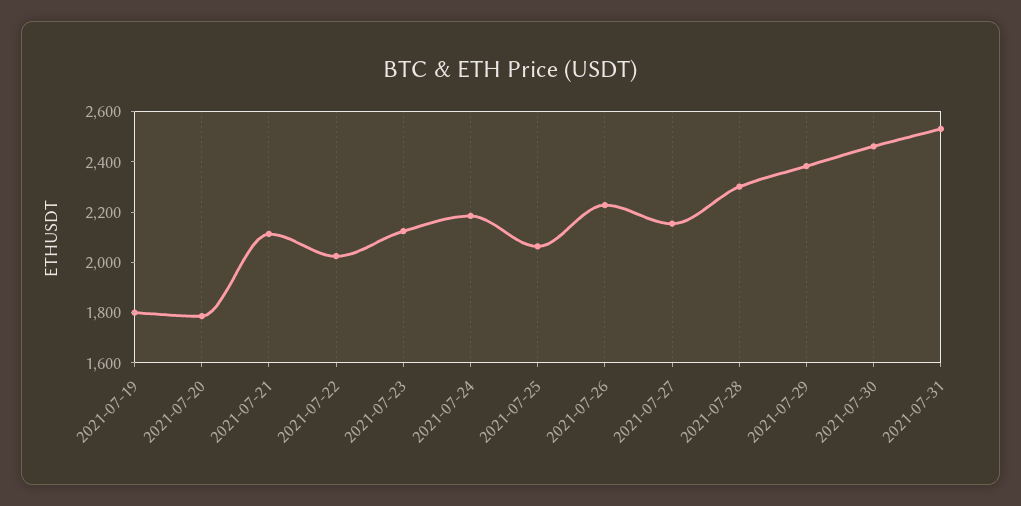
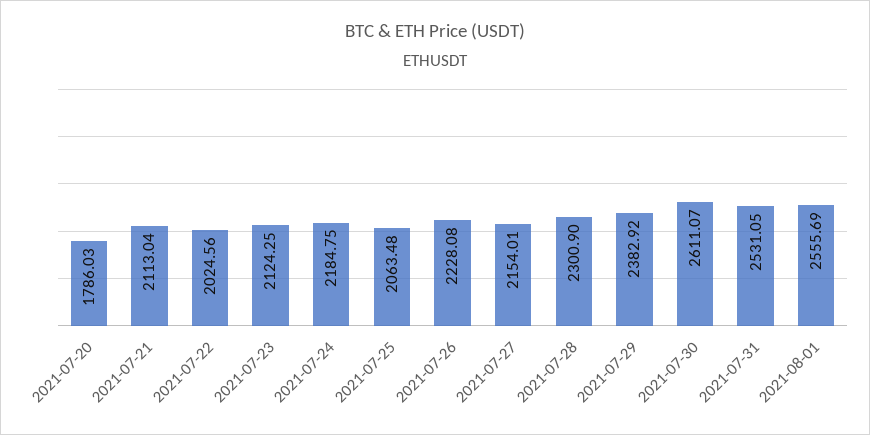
2021-07-19: 1800 -> none
2021-07-30: 2450 -> 2611.07
2021-08-01: none -> 2555.69

